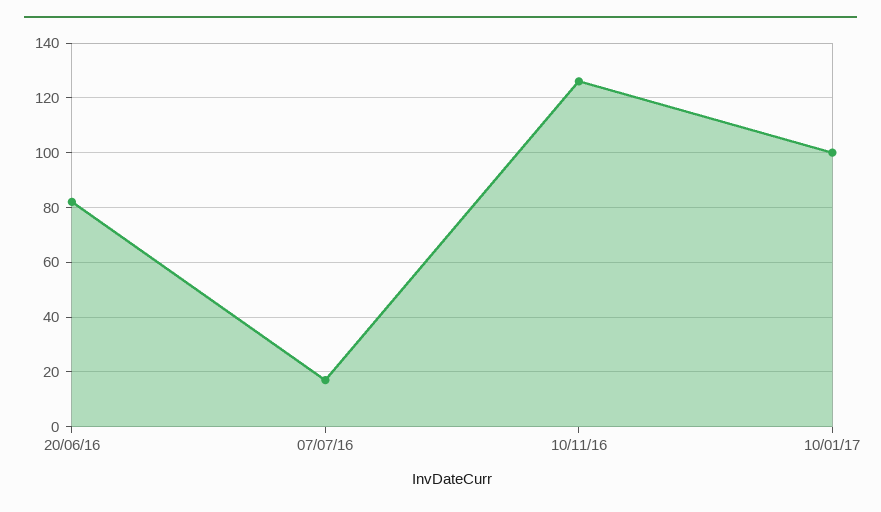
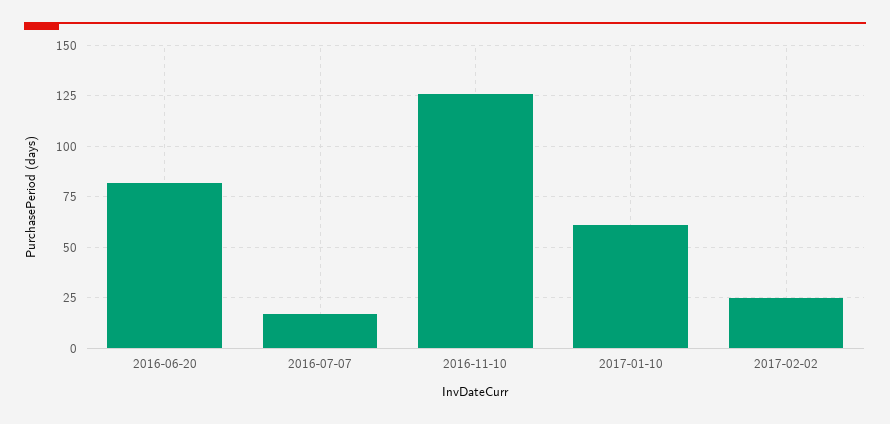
10/01/17: 100 -> 60
2017-02-02: none -> 25

